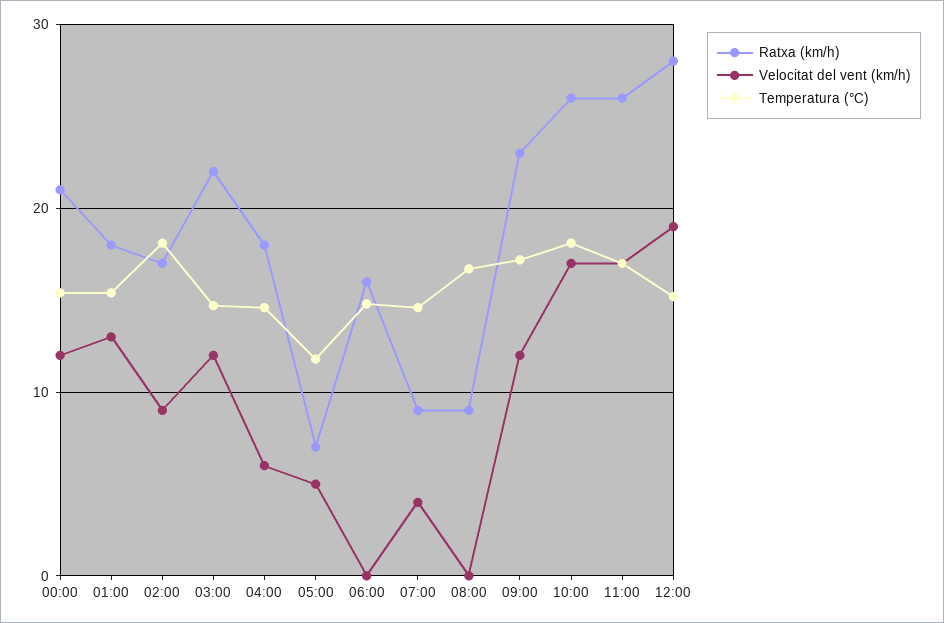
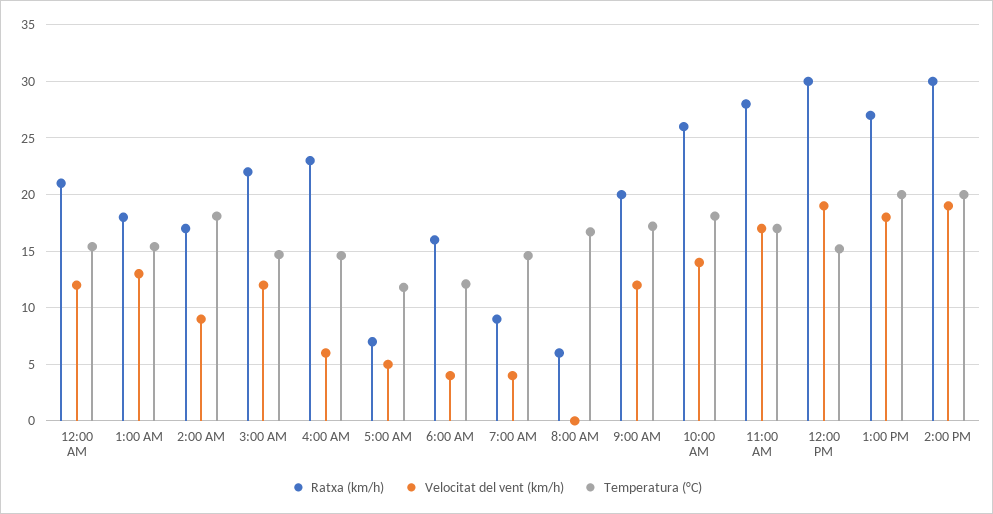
Ratxa (km/h), 04:00: 18 -> 23
Velocitat del vent (km/h), 06:00: 0 -> 4
Temperatura (°C), 06:00: 15 -> 12
Ratxa (km/h), 08:00: 9 -> 6
Ratxa (km/h), 09:00: 23 -> 20
Velocitat del vent (km/h), 10:00: 17 -> 14
Ratxa (km/h), 11:00: 26 -> 28
Ratxa (km/h), 12:00: 28 -> 30
Ratxa (km/h), 1:00 PM: none -> 27
Velocitat del vent (km/h), 1:00 PM: none -> 18
Temperatura (°C), 1:00 PM: none -> 20
Ratxa (km/h), 2:00 PM: none -> 30
Velocitat del vent (km/h), 2:00 PM: none -> 19
Temperatura (°C), 2:00 PM: none -> 20

